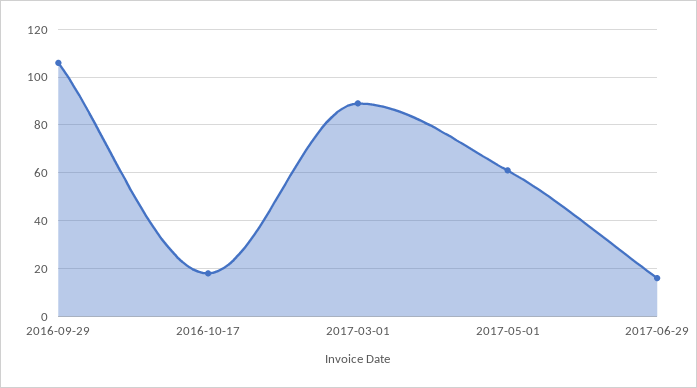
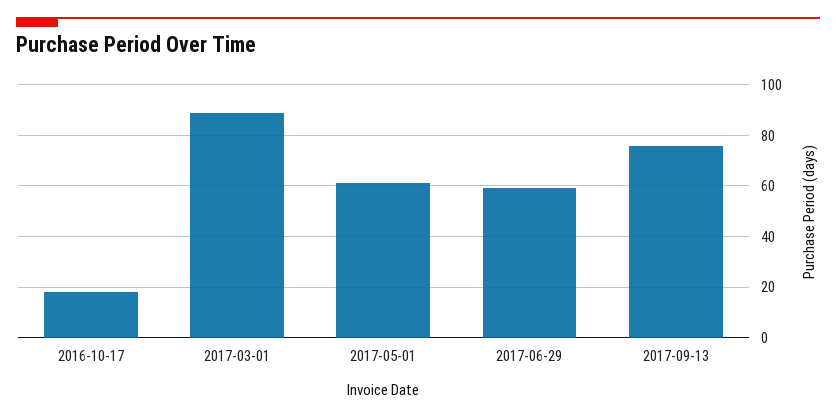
2016-09-29: 105 -> none
2017-06-29: 15 -> 60
2017-09-13: none -> 75

